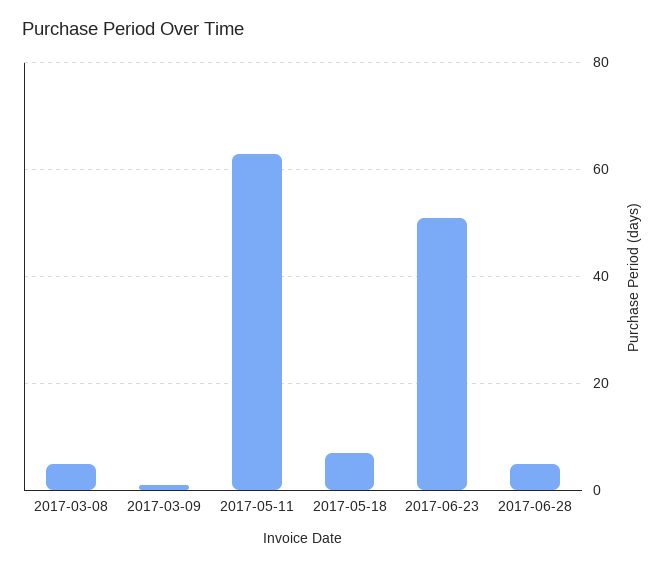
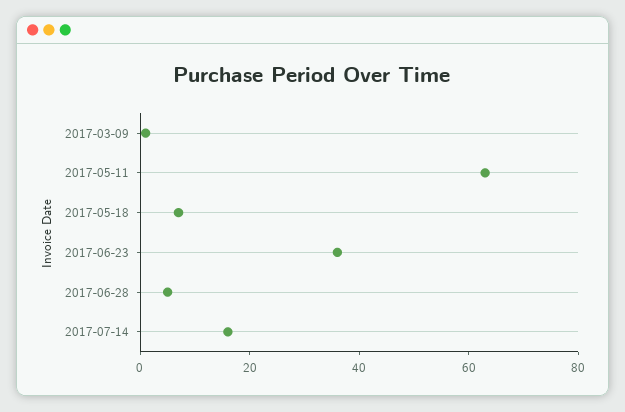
2017-03-08: 5 -> none
2017-06-23: 50 -> 35
2017-07-14: none -> 15

